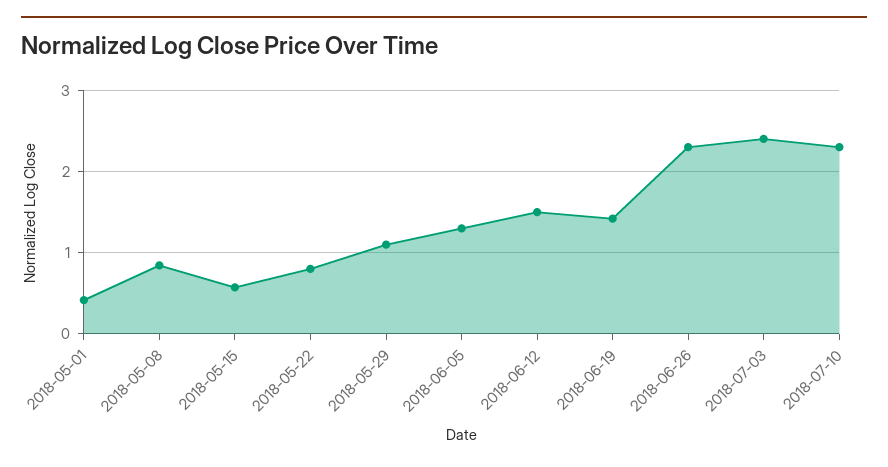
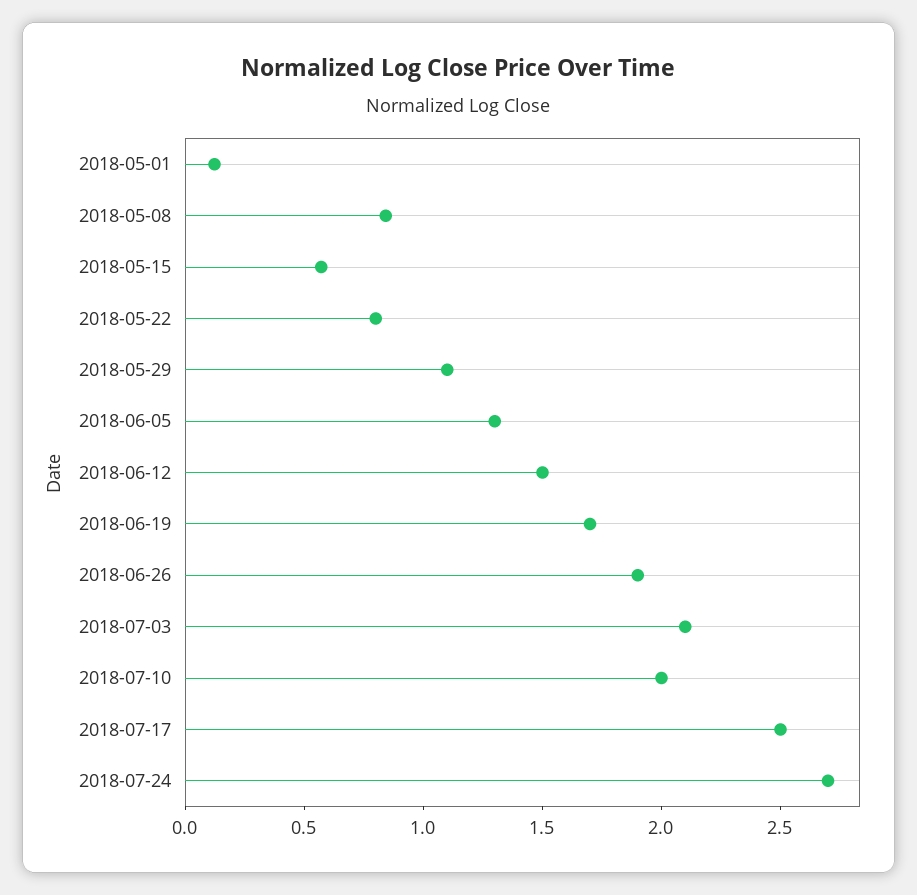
2018-05-01: 0.4 -> 0.1
2018-06-19: 1.4 -> 1.7
2018-06-26: 2.3 -> 1.9
2018-07-03: 2.4 -> 2.1
2018-07-10: 2.3 -> 2
2018-07-17: none -> 2.5
2018-07-24: none -> 2.7

